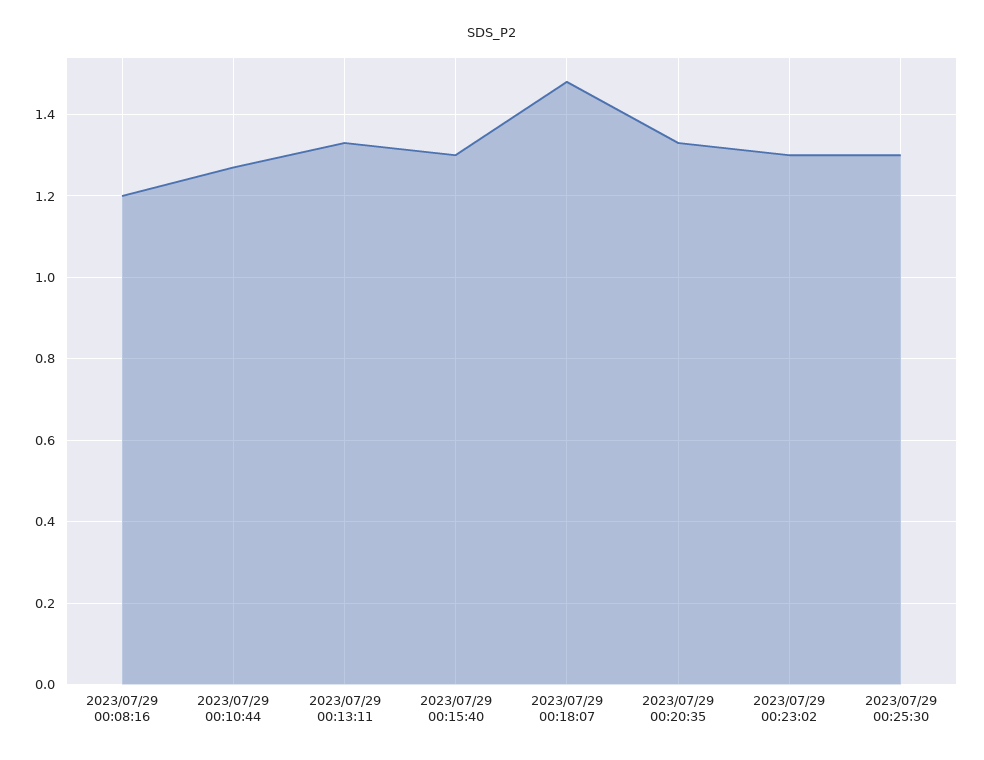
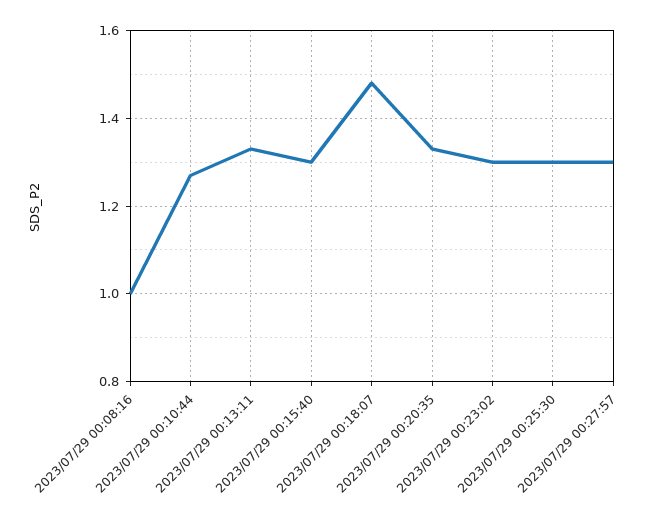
2023/07/29 00:08:16: 1.2 -> 1
2023/07/29 00:27:57: none -> 1.3

